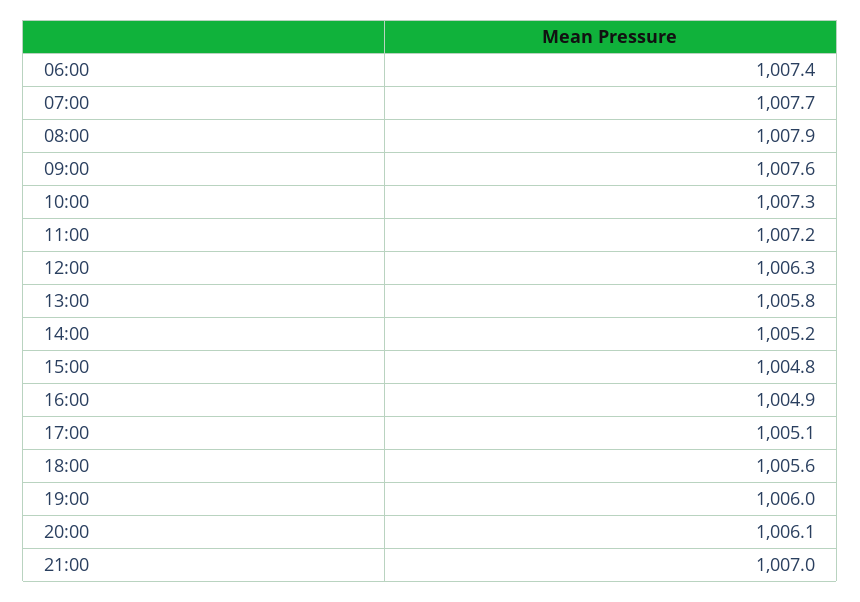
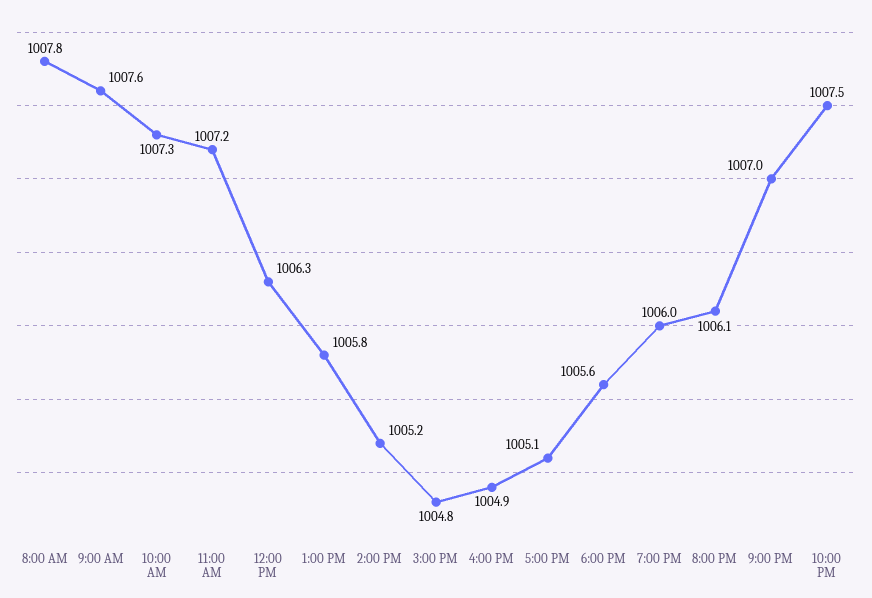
06:00: 1007.4 -> none
07:00: 1007.7 -> none
08:00: 1007.9 -> 1007.8
10:00 PM: none -> 1007.5

